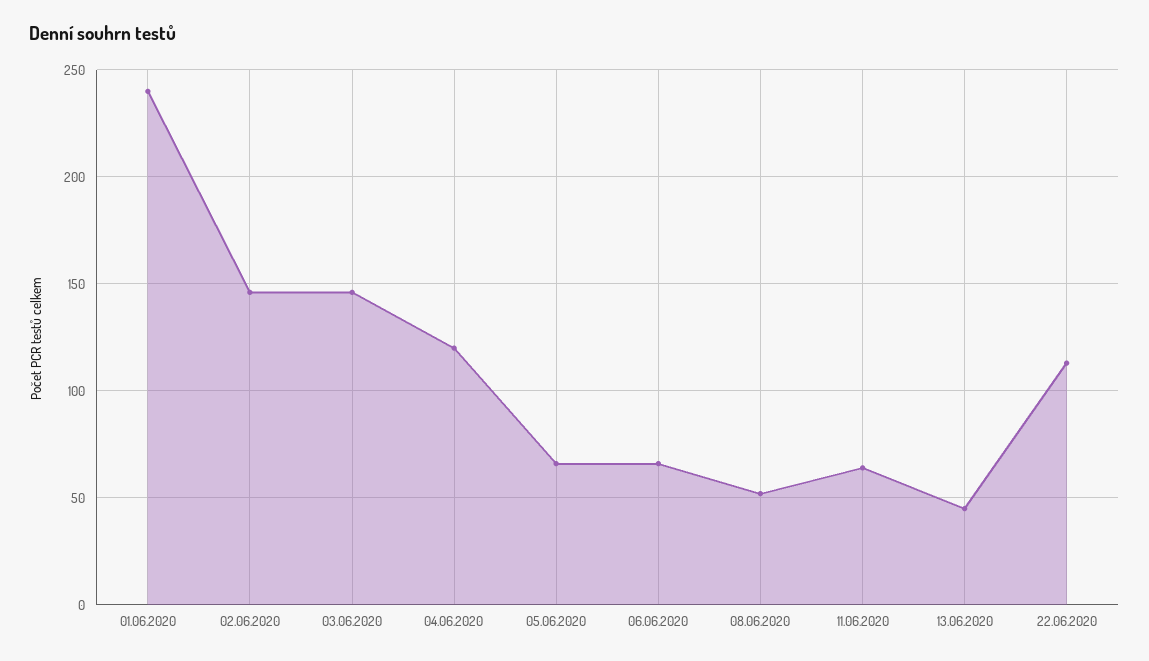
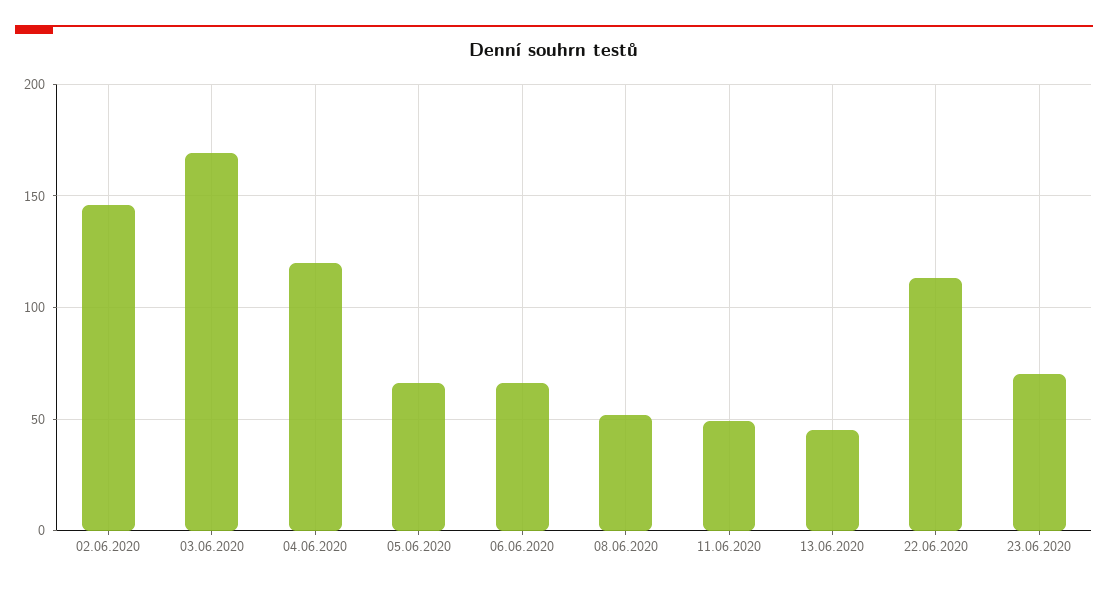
01.06.2020: 240 -> none
03.06.2020: 145 -> 170
11.06.2020: 65 -> 50
23.06.2020: none -> 70

